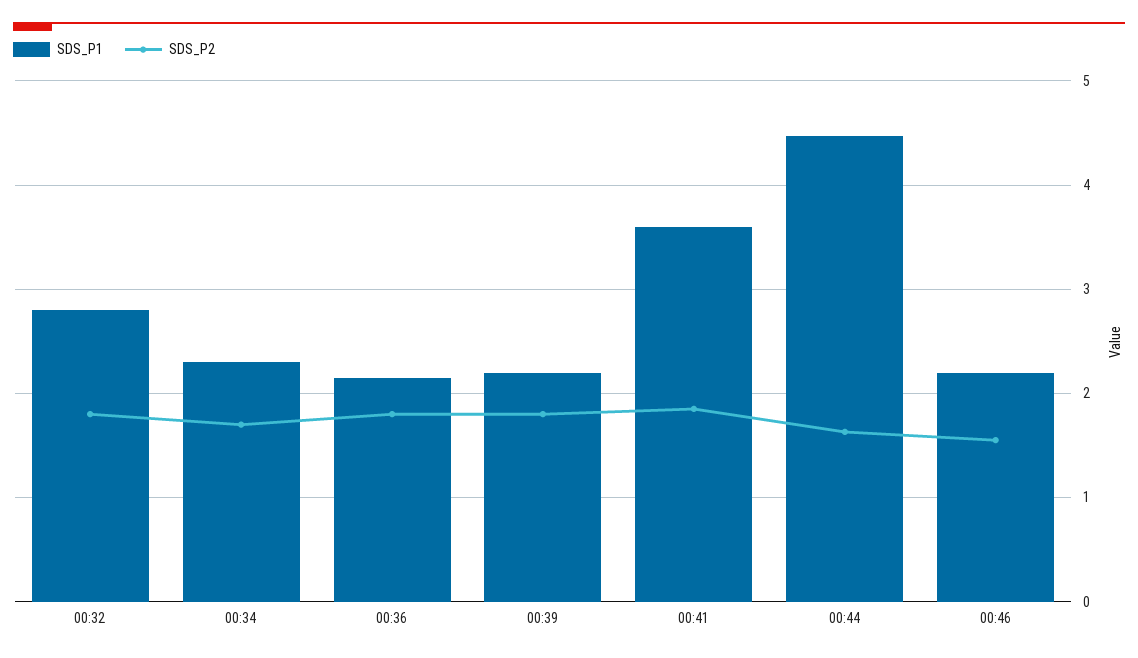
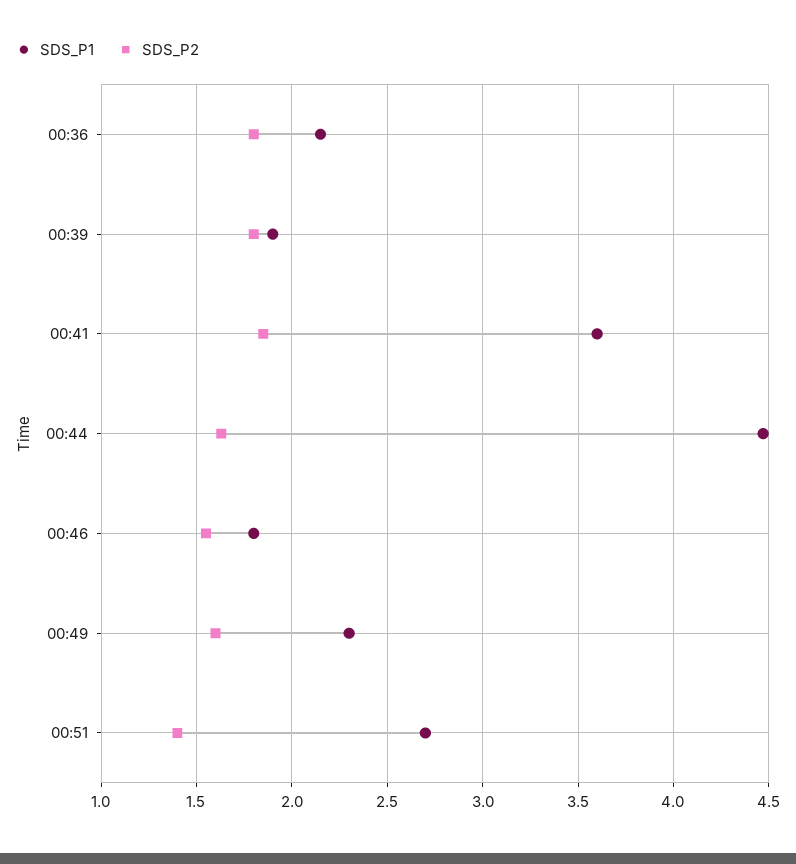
SDS_P1, 00:32: 2.8 -> none
SDS_P2, 00:32: 1.8 -> none
SDS_P1, 00:34: 2.3 -> none
SDS_P2, 00:34: 1.7 -> none
SDS_P1, 00:39: 2.2 -> 1.9
SDS_P1, 00:46: 2.2 -> 1.8
SDS_P1, 00:49: none -> 2.3
SDS_P2, 00:49: none -> 1.6
SDS_P1, 00:51: none -> 2.7
SDS_P2, 00:51: none -> 1.4

